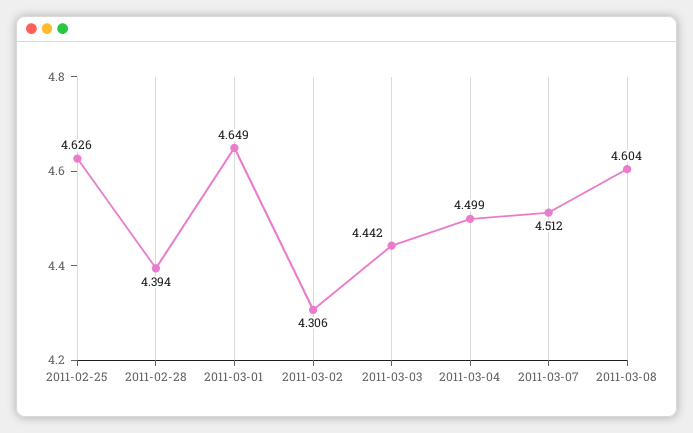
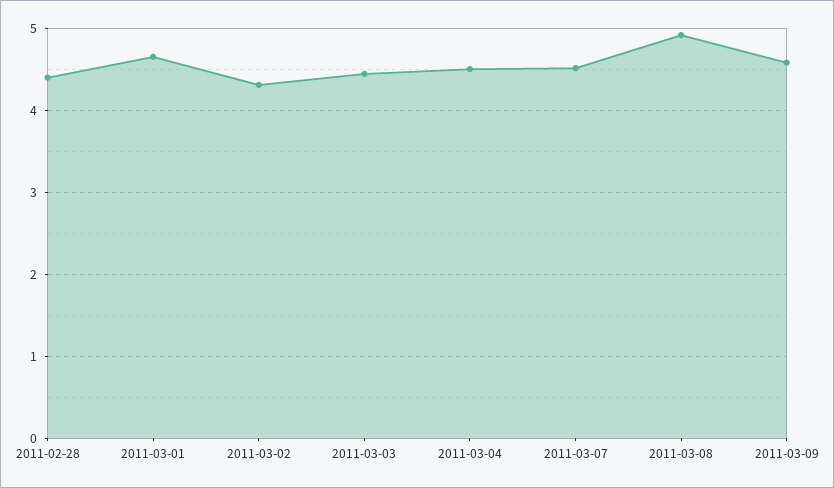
2011-02-25: 4.626 -> none
2011-03-08: 4.604 -> 4.9
2011-03-09: none -> 4.6

